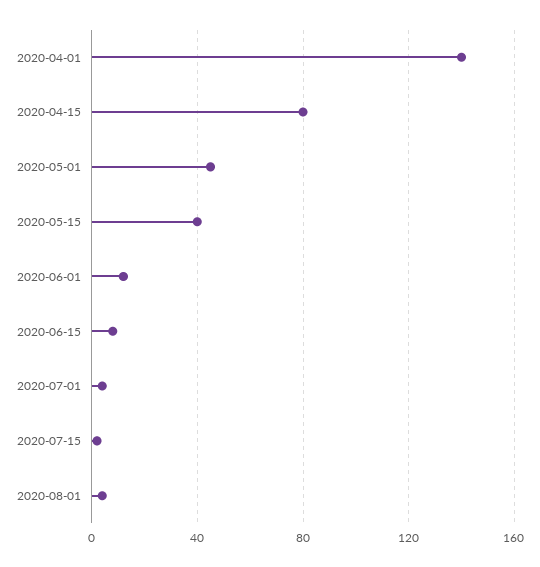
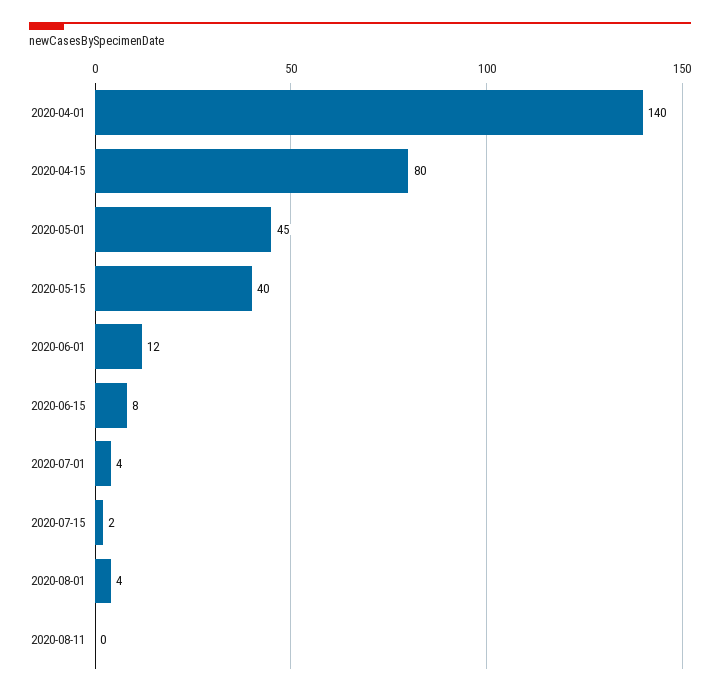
2020-08-11: none -> 0

